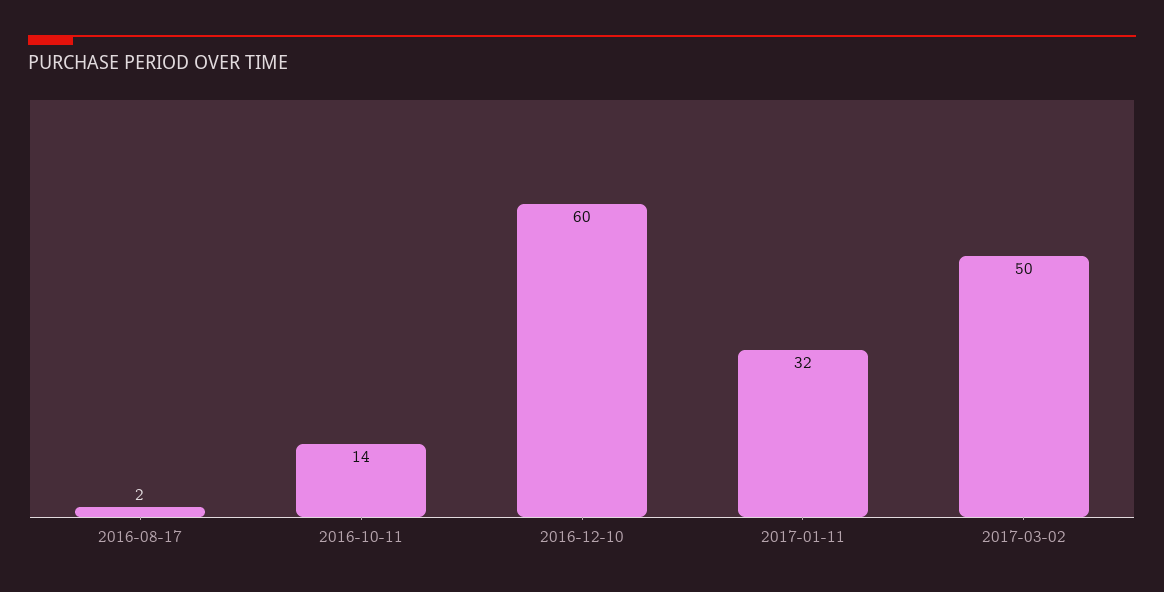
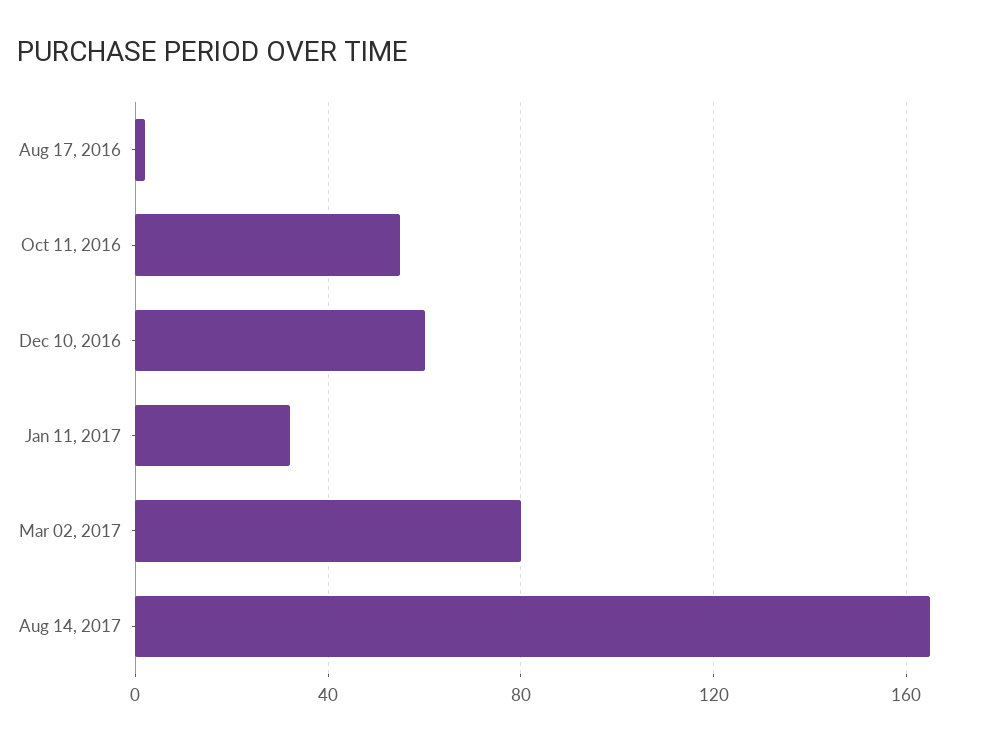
2016-10-11: 14 -> 55
2017-03-02: 50 -> 80
Aug 14, 2017: none -> 165

